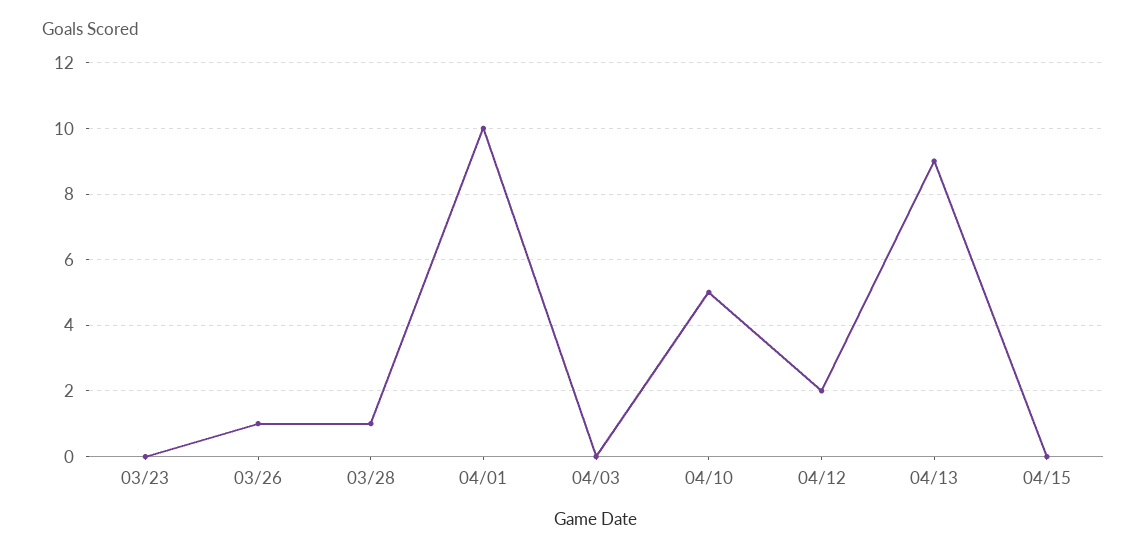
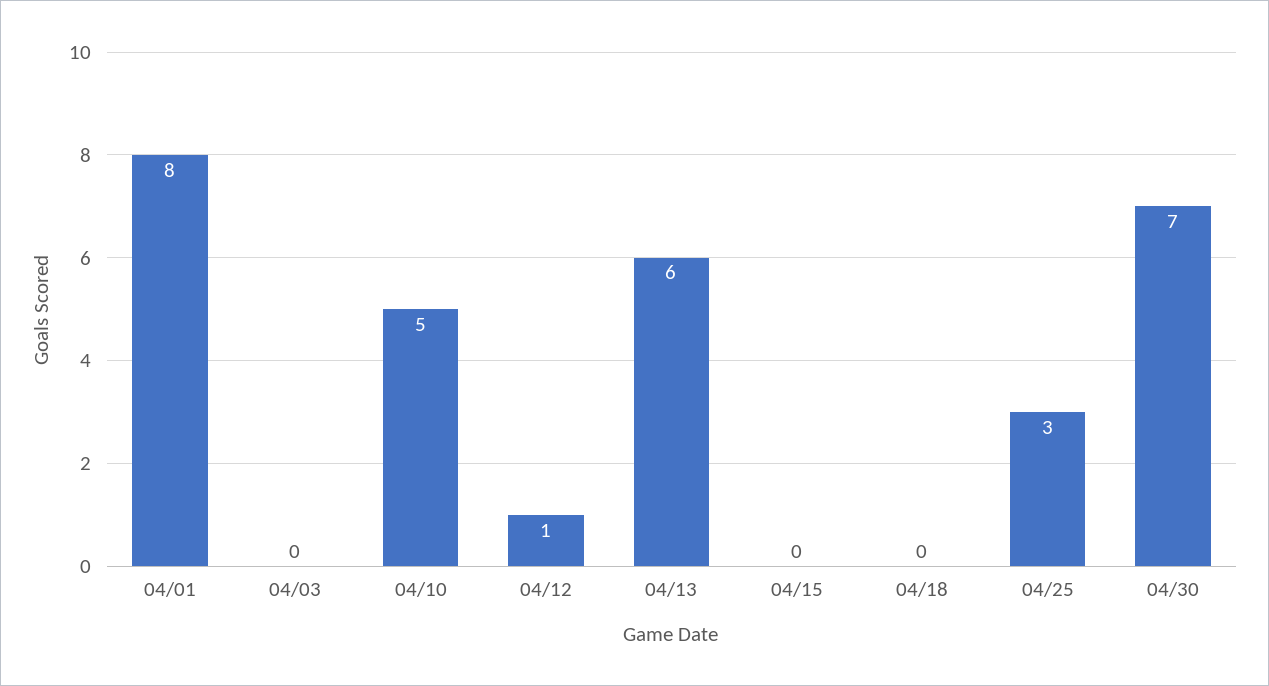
03/23: 0 -> none
03/26: 1 -> none
03/28: 1 -> none
04/01: 10 -> 8
04/12: 2 -> 1
04/13: 9 -> 6
04/18: none -> 0
04/25: none -> 3
04/30: none -> 7

